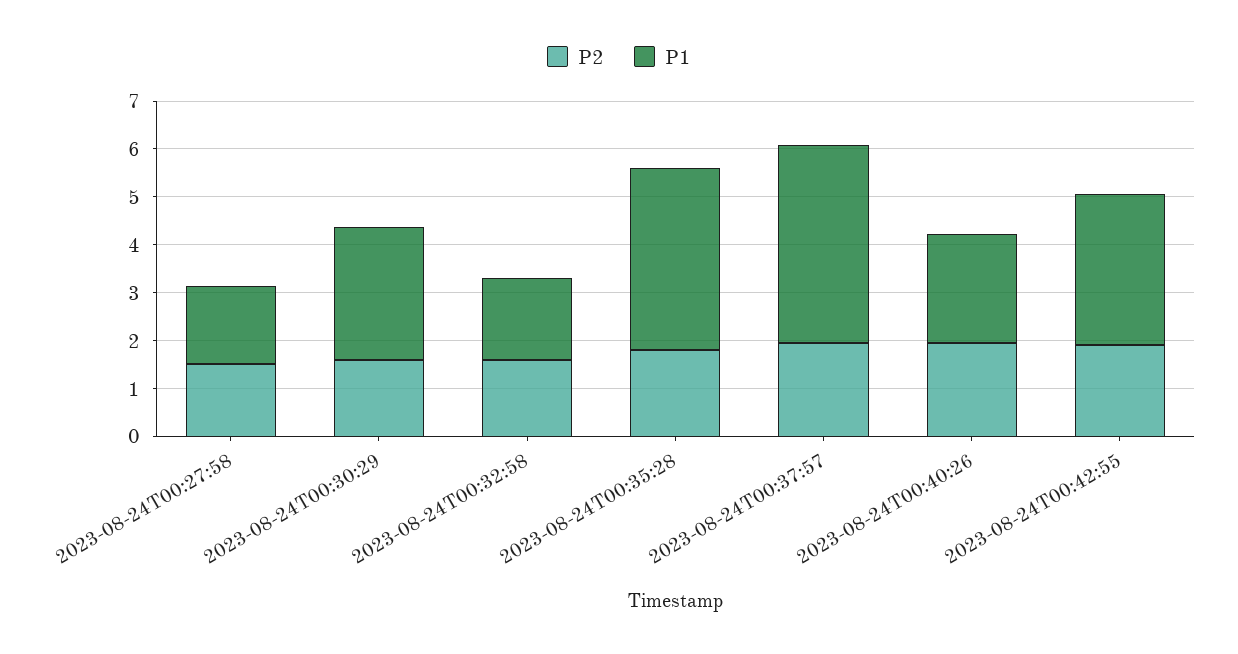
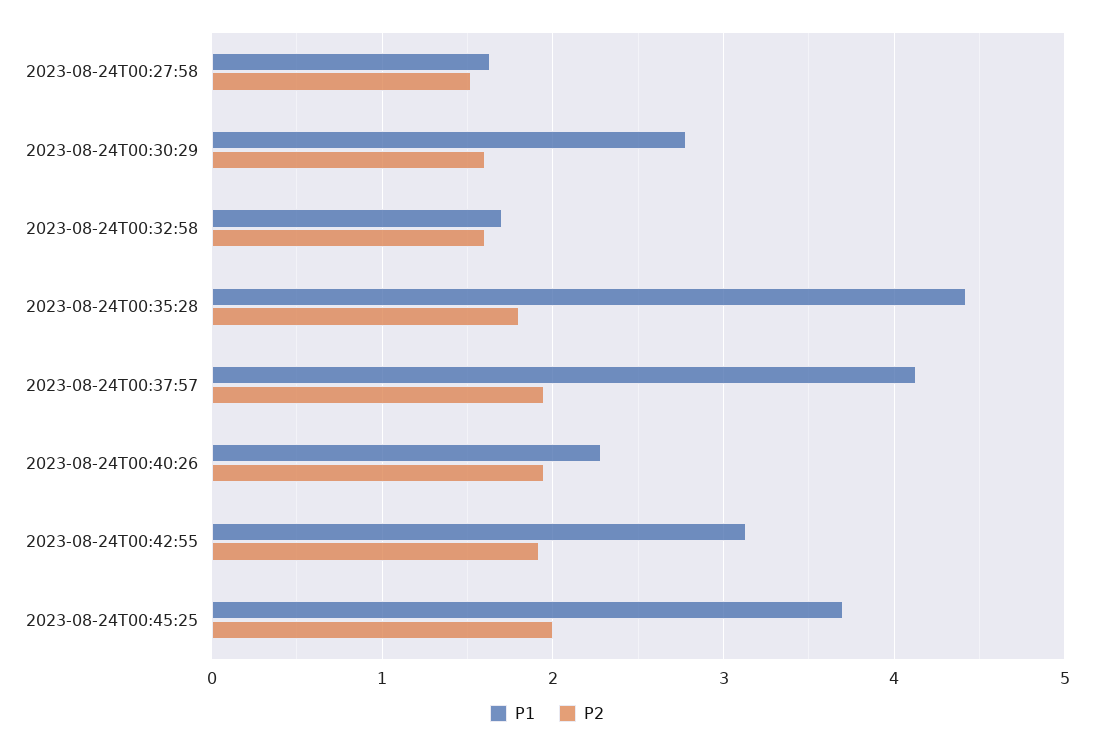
P1, 2023-08-24T00:35:28: 3.8 -> 4.4
P1, 2023-08-24T00:45:25: none -> 3.7
P2, 2023-08-24T00:45:25: none -> 2

